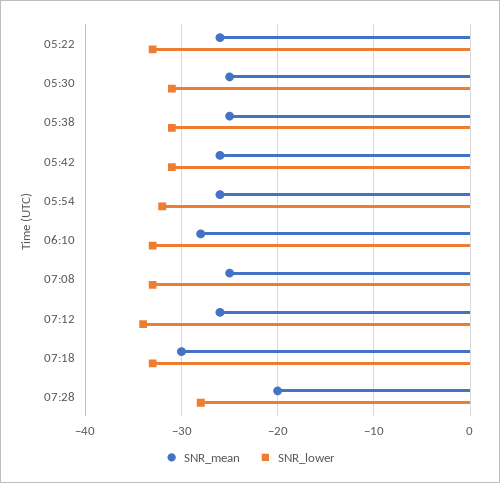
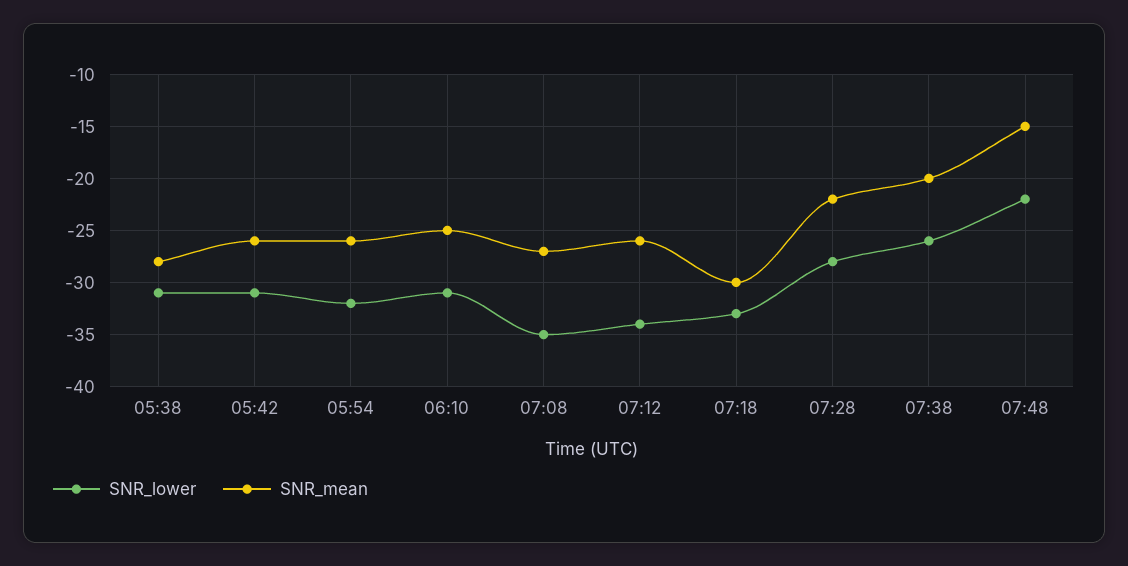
SNR_mean, 05:22: -26 -> none
SNR_lower, 05:22: -33 -> none
SNR_mean, 05:30: -25 -> none
SNR_lower, 05:30: -31 -> none
SNR_mean, 05:38: -25 -> -28
SNR_mean, 06:10: -28 -> -25
SNR_lower, 06:10: -33 -> -31
SNR_mean, 07:08: -25 -> -27
SNR_lower, 07:08: -33 -> -35
SNR_mean, 07:28: -20 -> -22
SNR_lower, 07:38: none -> -26
SNR_mean, 07:38: none -> -20
SNR_lower, 07:48: none -> -22
SNR_mean, 07:48: none -> -15

